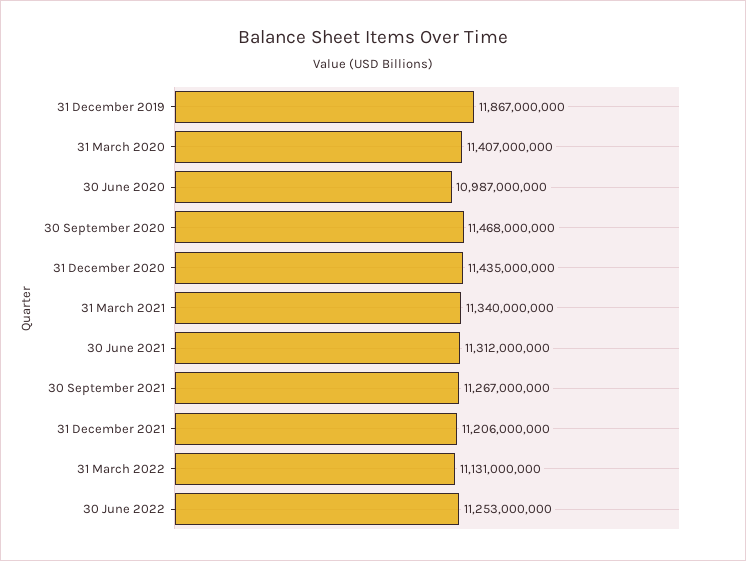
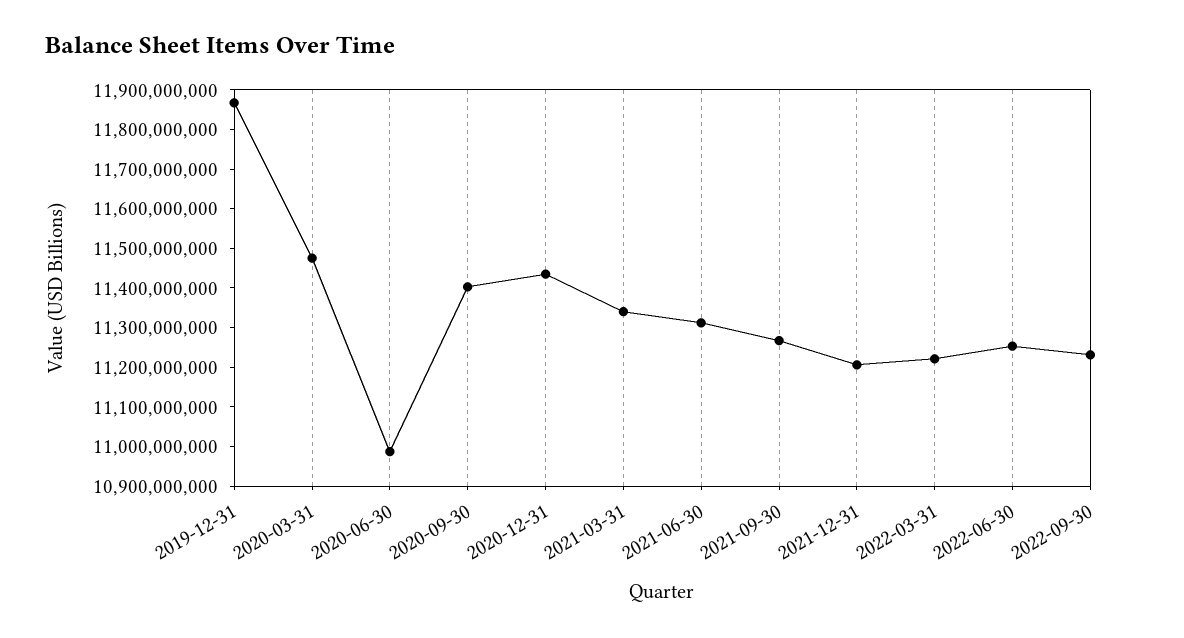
31 March 2020: 11407000000 -> 11475000000
30 September 2020: 11468000000 -> 11400000000
31 March 2022: 11131000000 -> 11225000000
2022-09-30: none -> 11225000000

